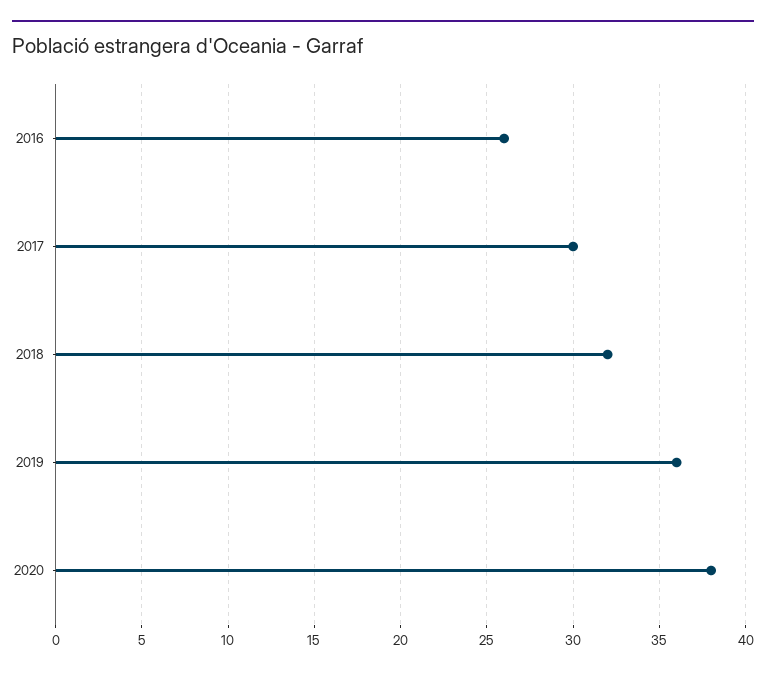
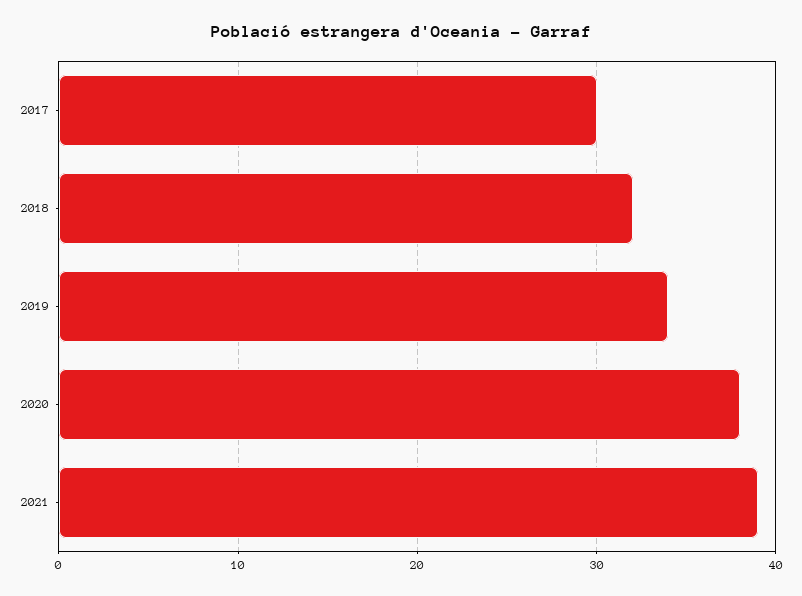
2016: 26 -> none
2019: 36 -> 34
2021: none -> 39

